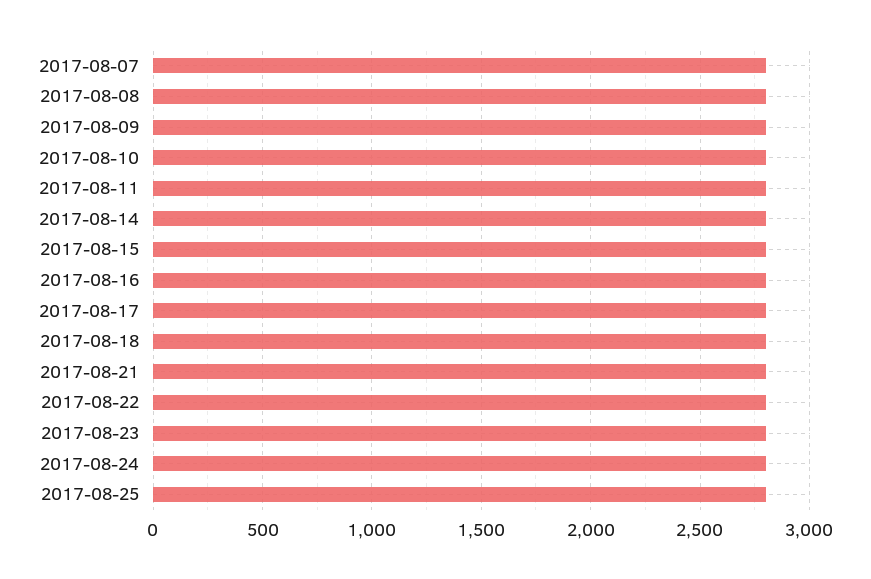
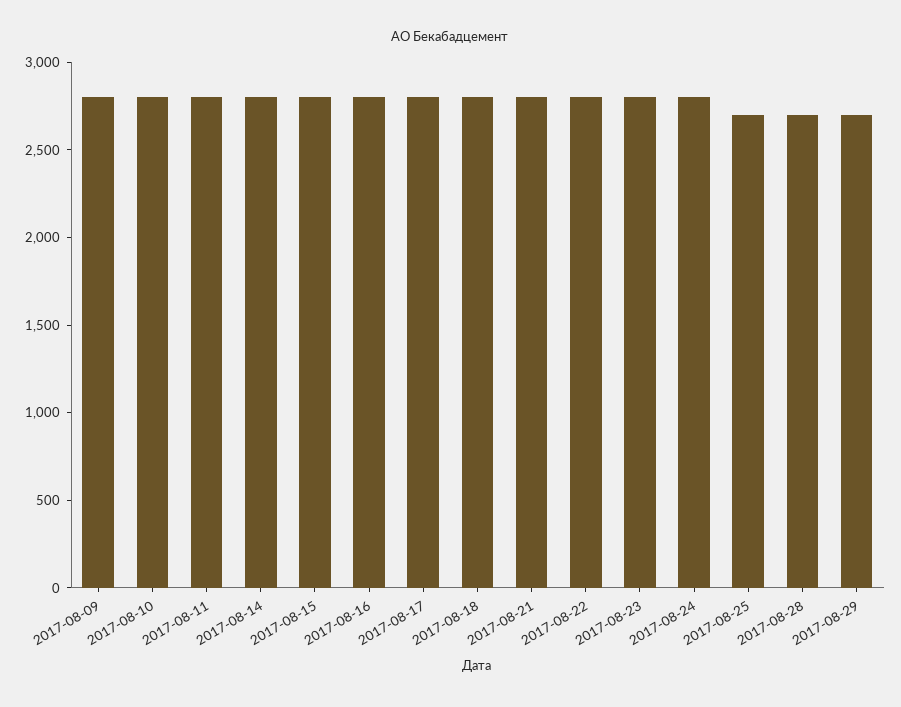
2017-08-07: 2800 -> none
2017-08-08: 2800 -> none
2017-08-25: 2800 -> 2700
2017-08-28: none -> 2700
2017-08-29: none -> 2700

